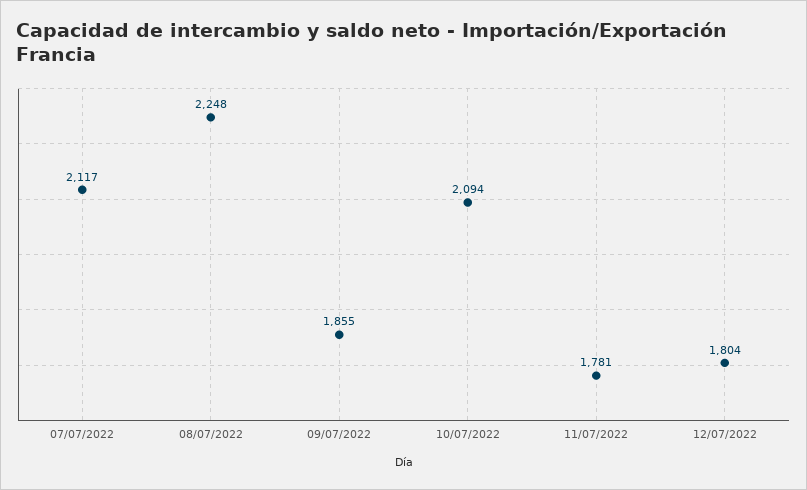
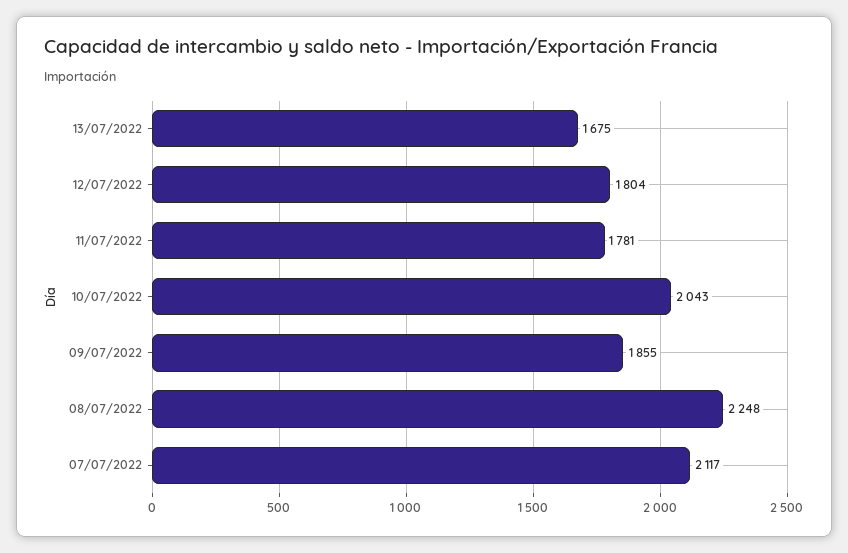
10/07/2022: 2094 -> 2043
13/07/2022: none -> 1675

